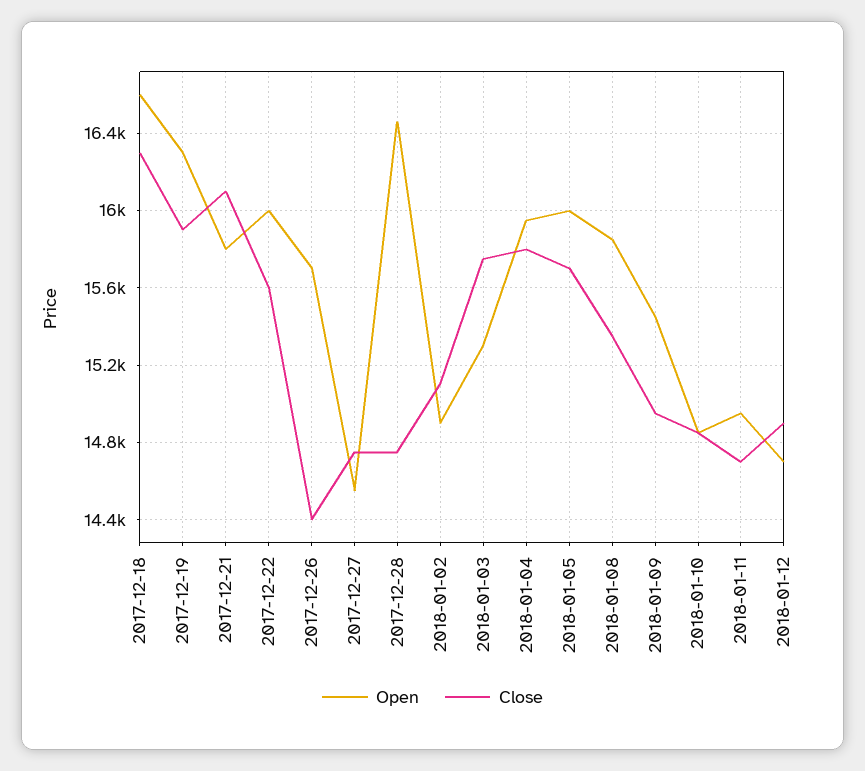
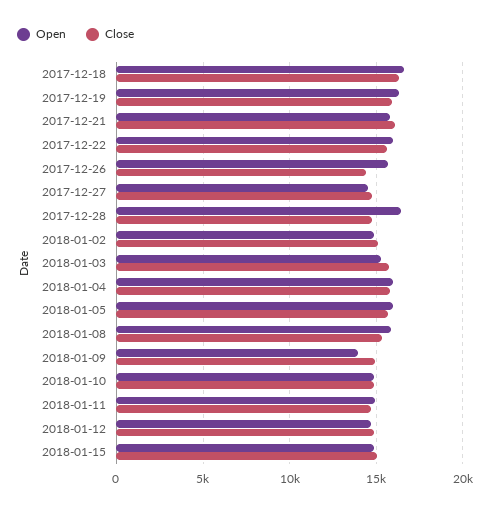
Open, 2018-01-09: 15450 -> 14000
Open, 2018-01-15: none -> 15000
Close, 2018-01-15: none -> 15000

